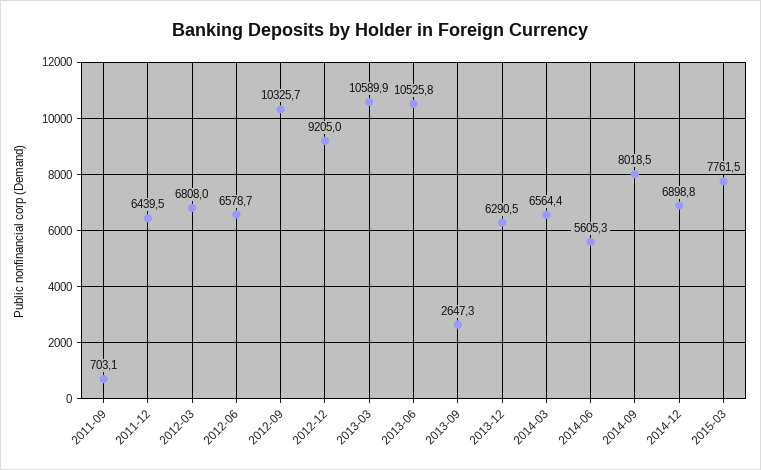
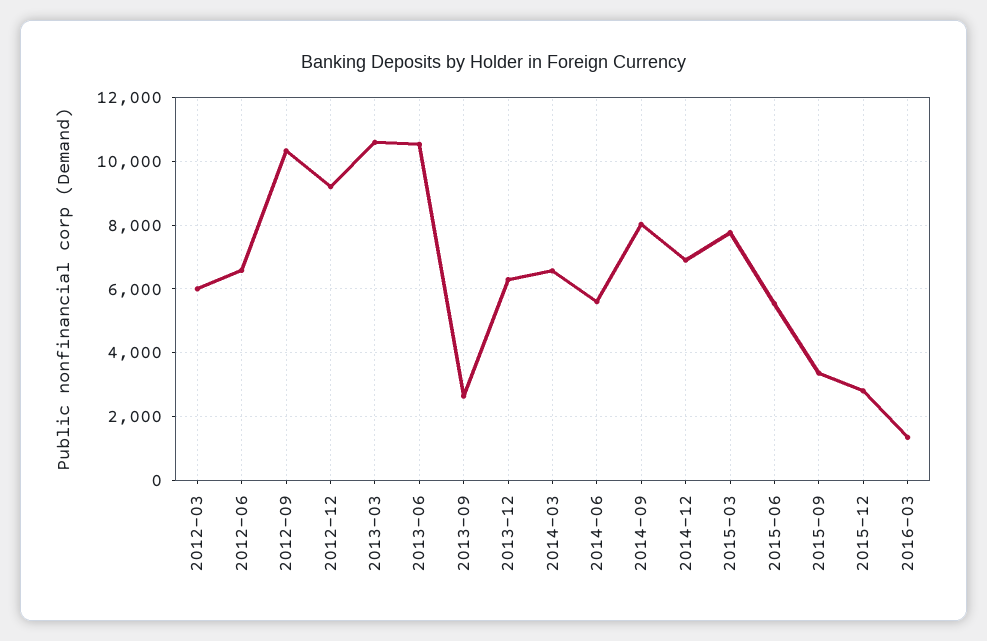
2011-09: 703.1 -> none
2011-12: 6439.5 -> none
2012-03: 6808 -> 6000
2015-06: none -> 5600
2015-09: none -> 3400
2015-12: none -> 2800
2016-03: none -> 1400

